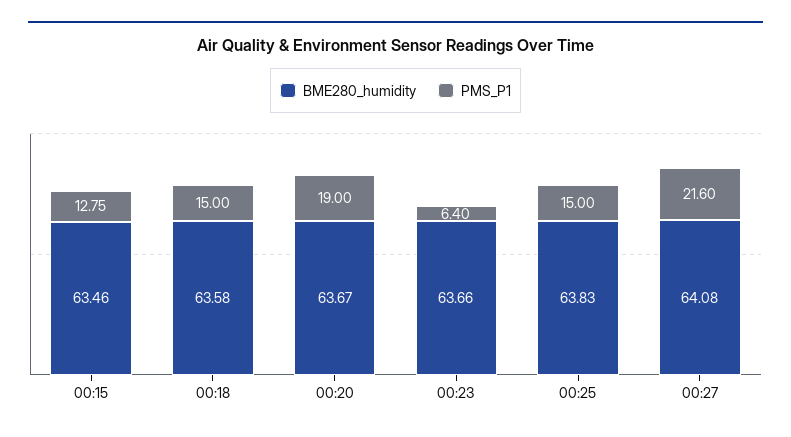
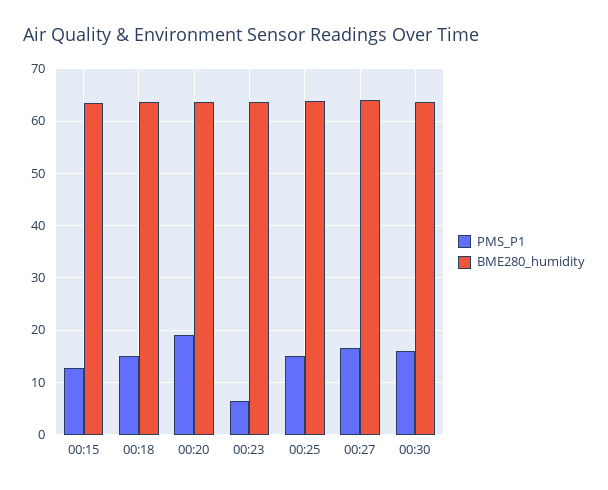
PMS_P1, 00:27: 21.6 -> 16
PMS_P1, 00:30: none -> 16
BME280_humidity, 00:30: none -> 64

